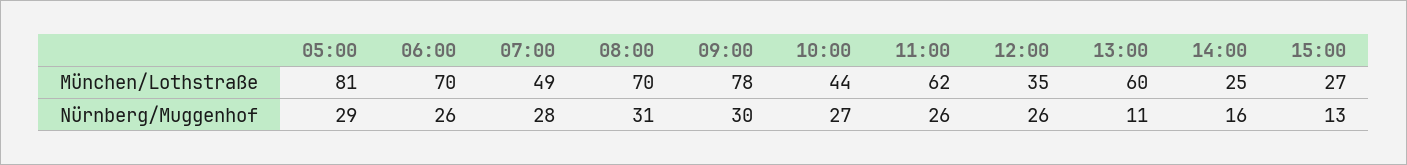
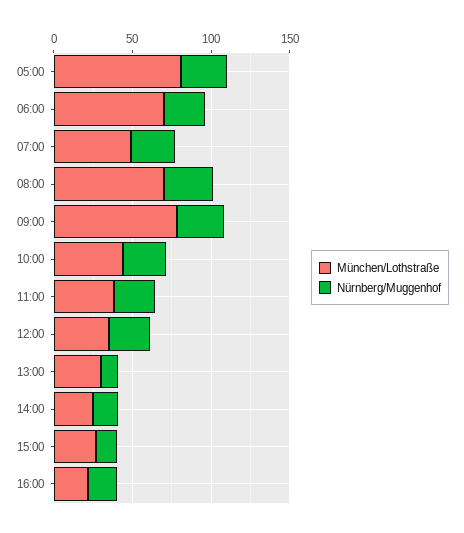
München/Lothstraße, 11:00: 62 -> 40
München/Lothstraße, 13:00: 60 -> 30
München/Lothstraße, 16:00: none -> 20
Nürnberg/Muggenhof, 16:00: none -> 20

